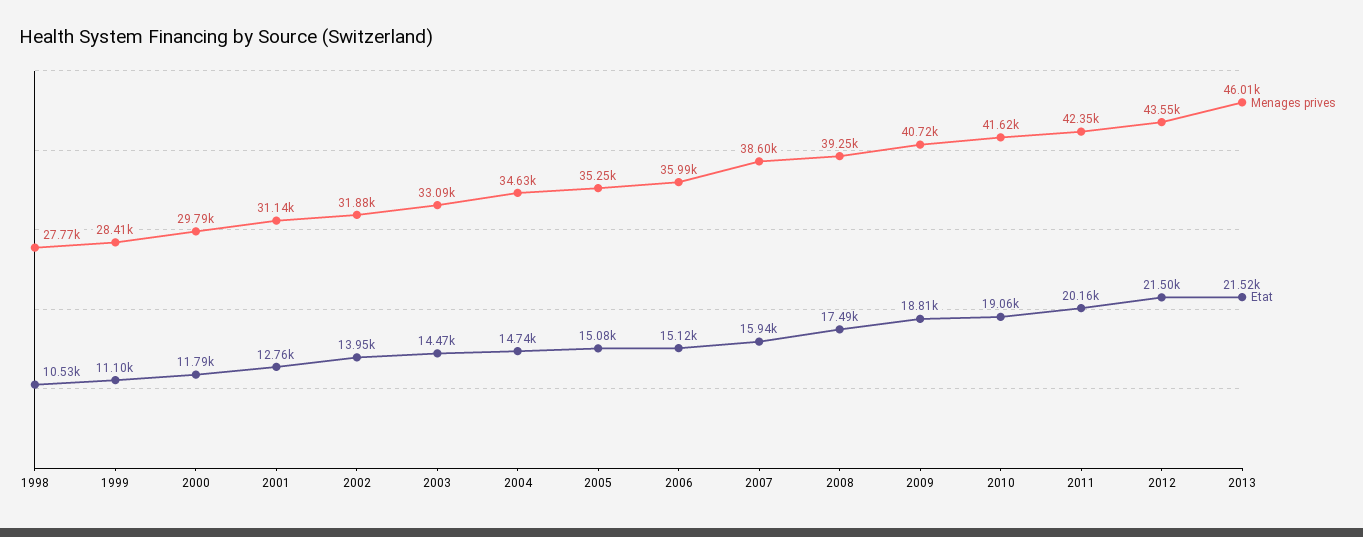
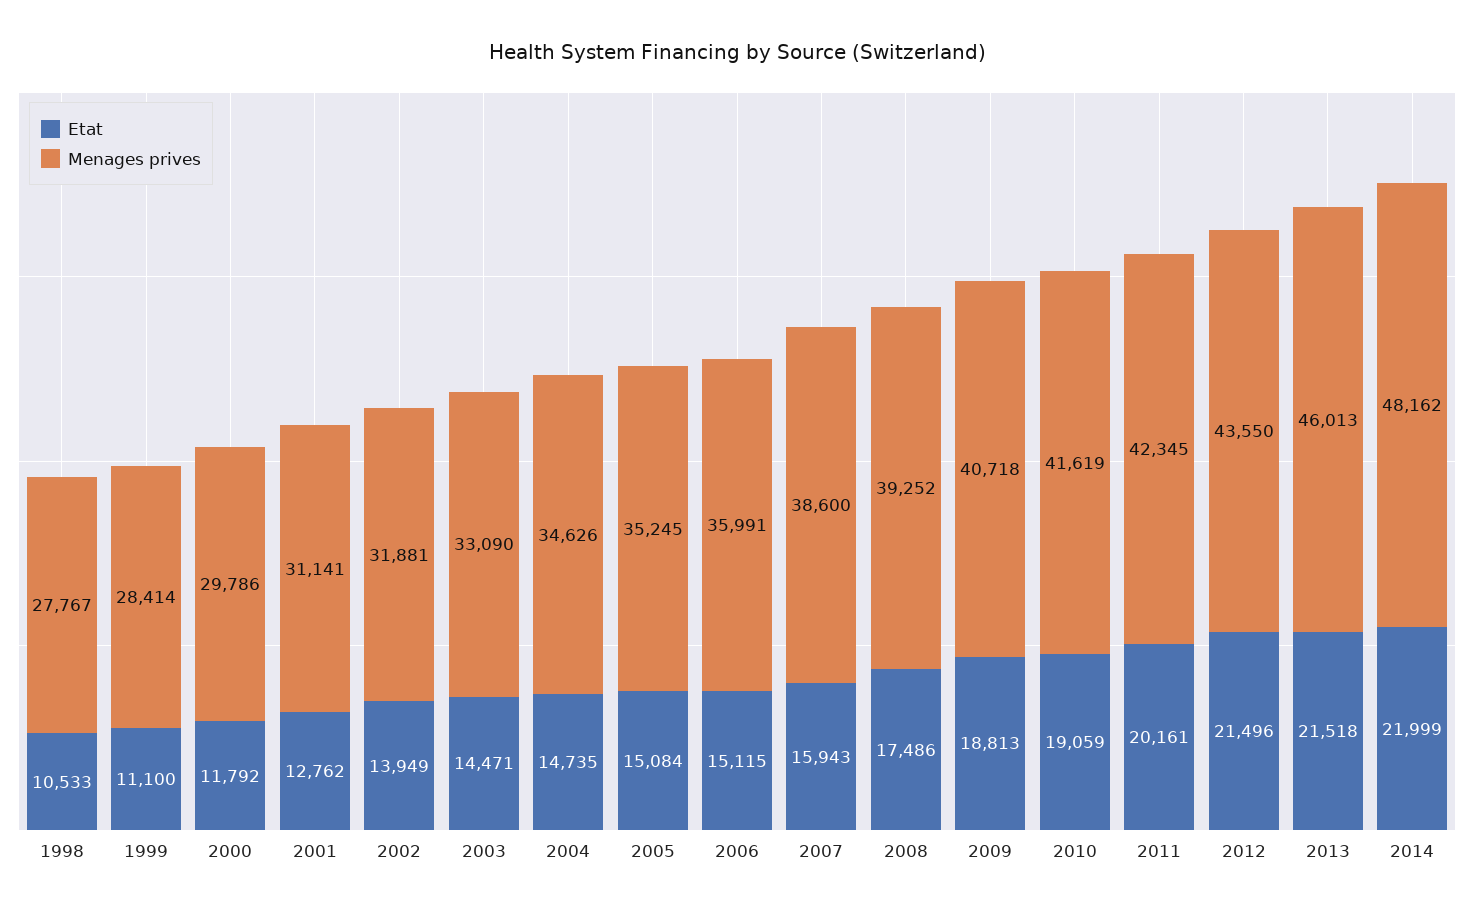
Etat, 2014: none -> 21999
Menages prives, 2014: none -> 48162

